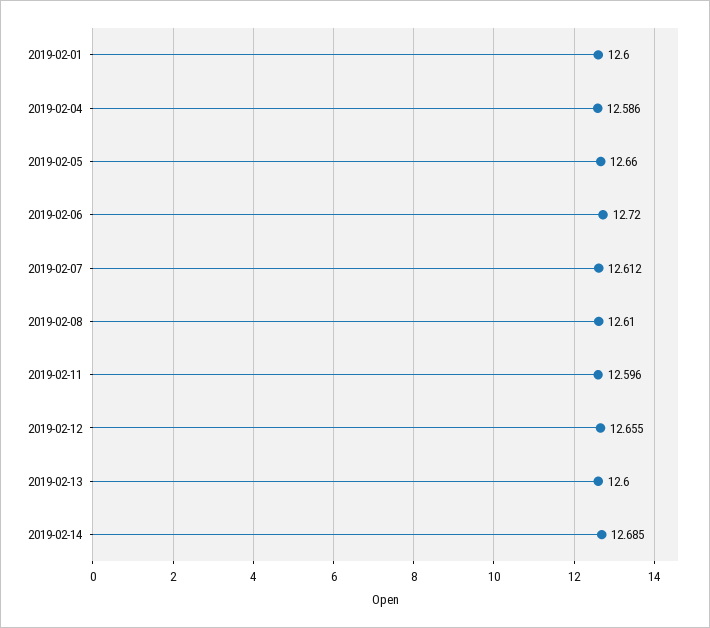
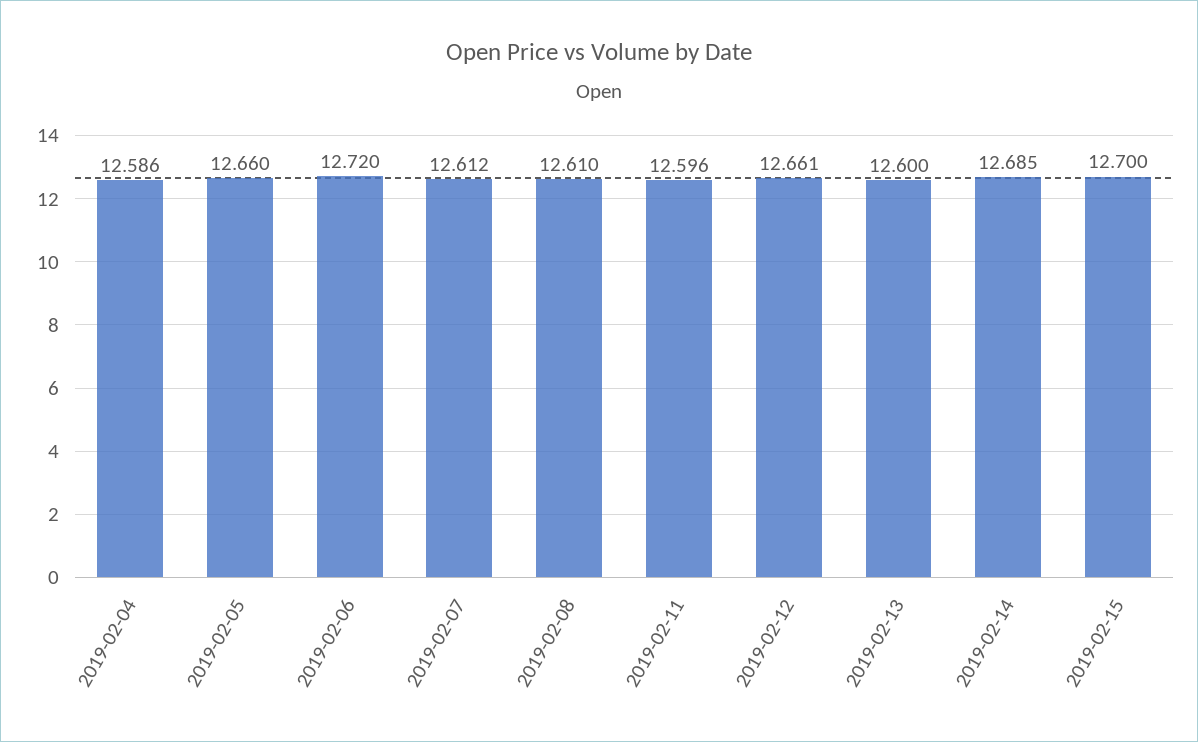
2019-02-01: 12.6 -> none
2019-02-12: 12.655 -> 12.661
2019-02-15: none -> 12.7

